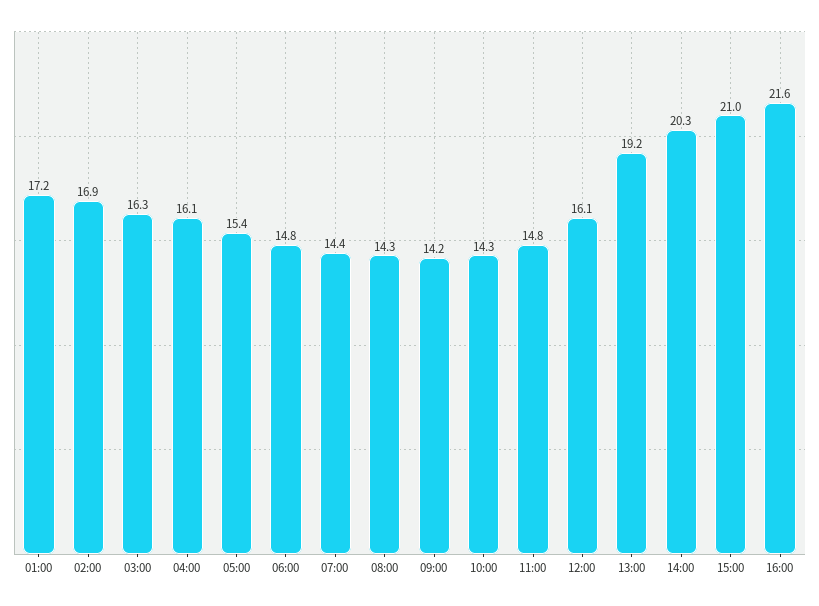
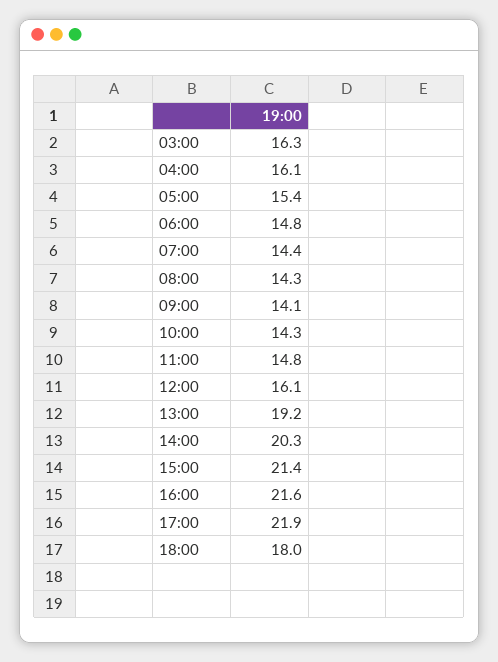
01:00: 17.2 -> none
02:00: 16.9 -> none
09:00: 14.2 -> 14.1
15:00: 21 -> 21.4
17:00: none -> 21.9
18:00: none -> 18

